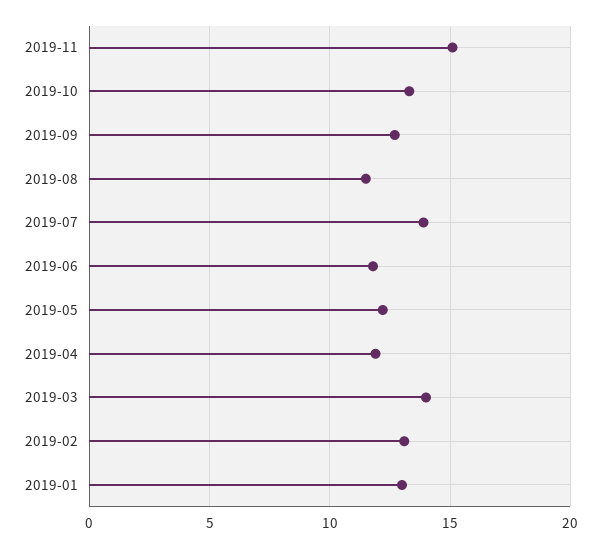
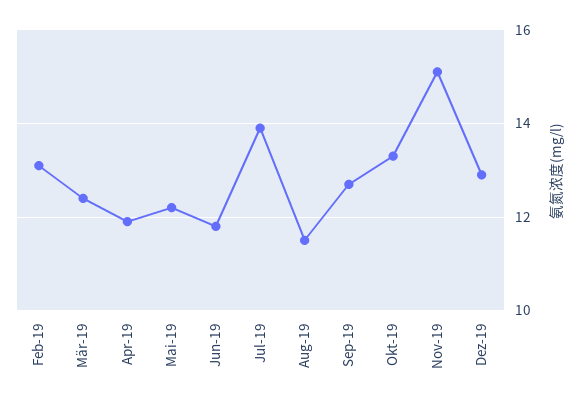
2019-03: 14 -> 12.5
2019-01: 13 -> none
Dez-19: none -> 13

